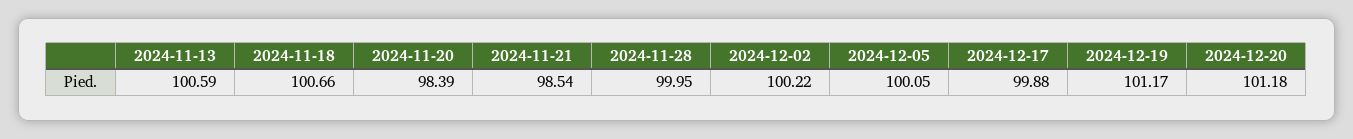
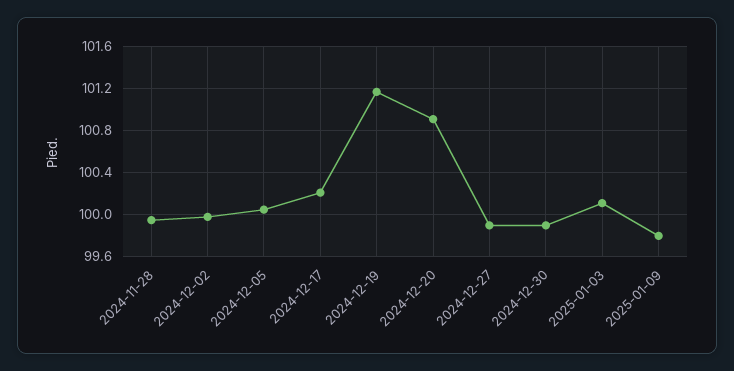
2024-11-13: 100.59 -> none
2024-11-18: 100.66 -> none
2024-11-20: 98.39 -> none
2024-11-21: 98.54 -> none
2024-12-02: 100.22 -> 100
2024-12-17: 99.88 -> 100.2
2024-12-20: 101.18 -> 100.9
2024-12-27: none -> 99.9
2024-12-30: none -> 99.9
2025-01-03: none -> 100.1
2025-01-09: none -> 99.8

